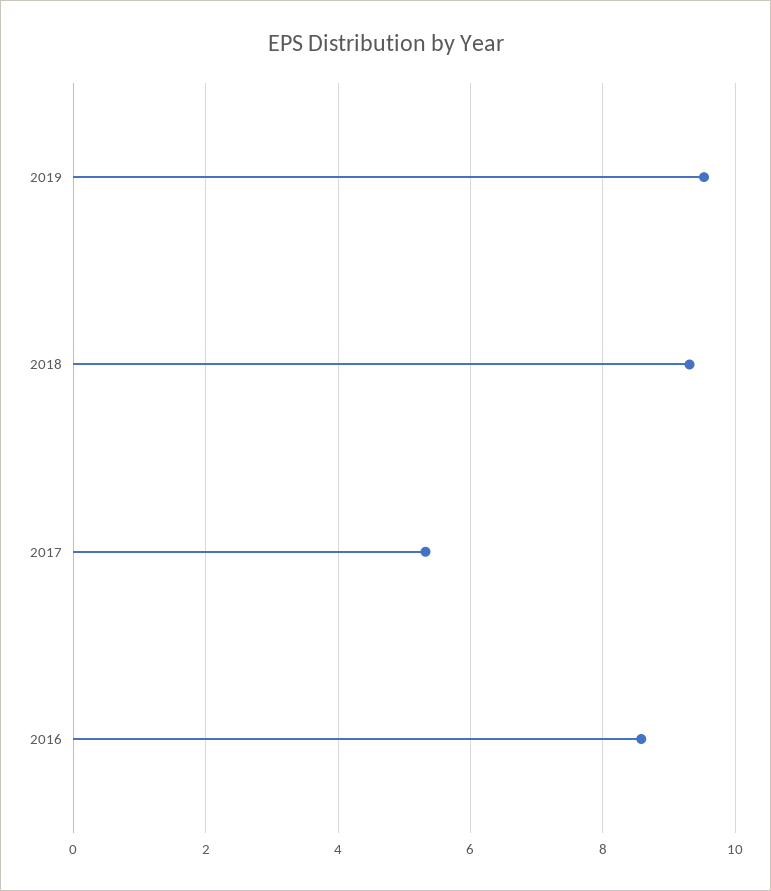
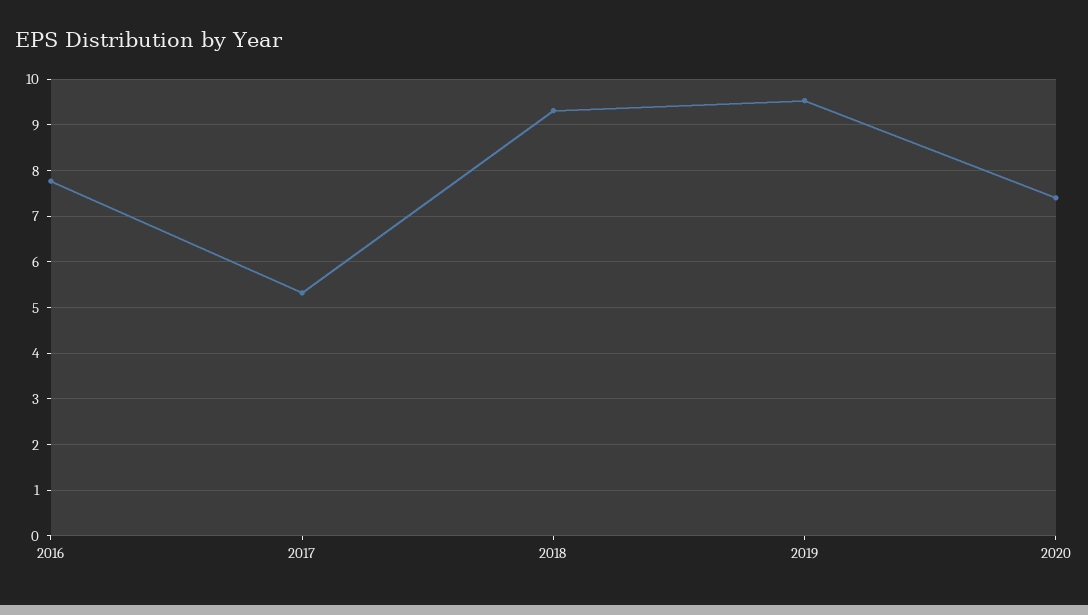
2016: 8.6 -> 7.8
2020: none -> 7.4

